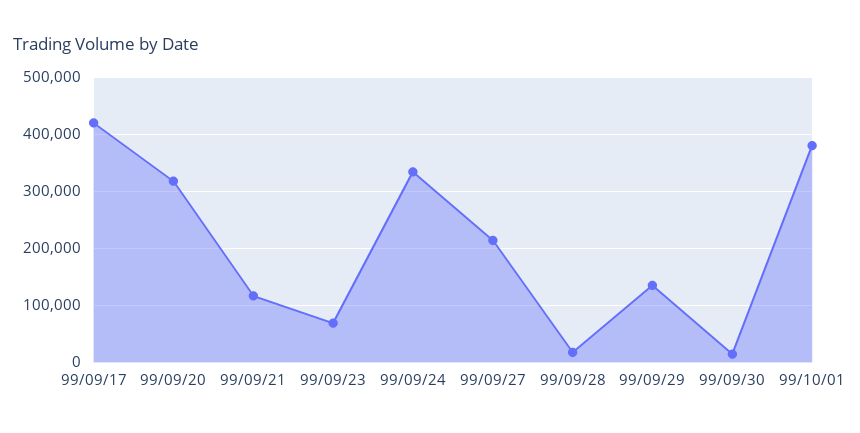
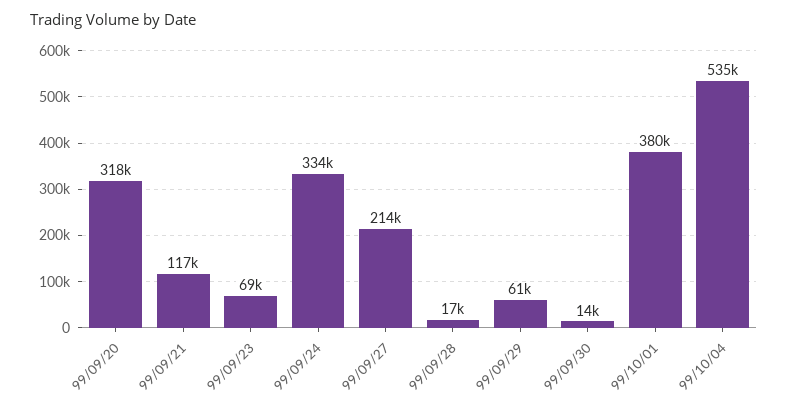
99/09/17: 420000 -> none
99/09/29: 140000 -> 61000
99/10/04: none -> 535000

